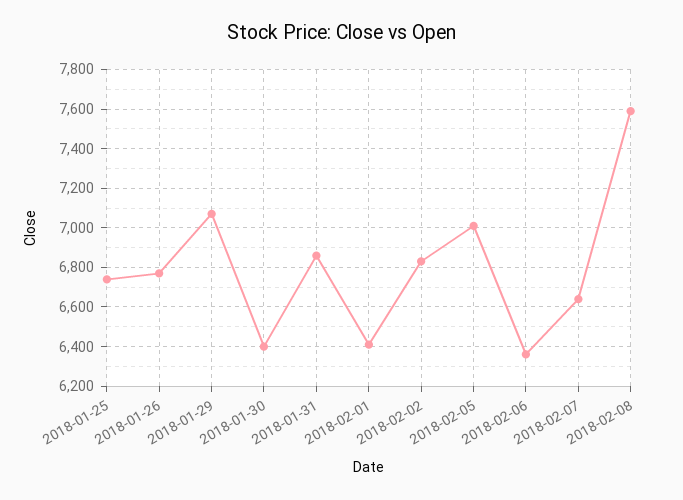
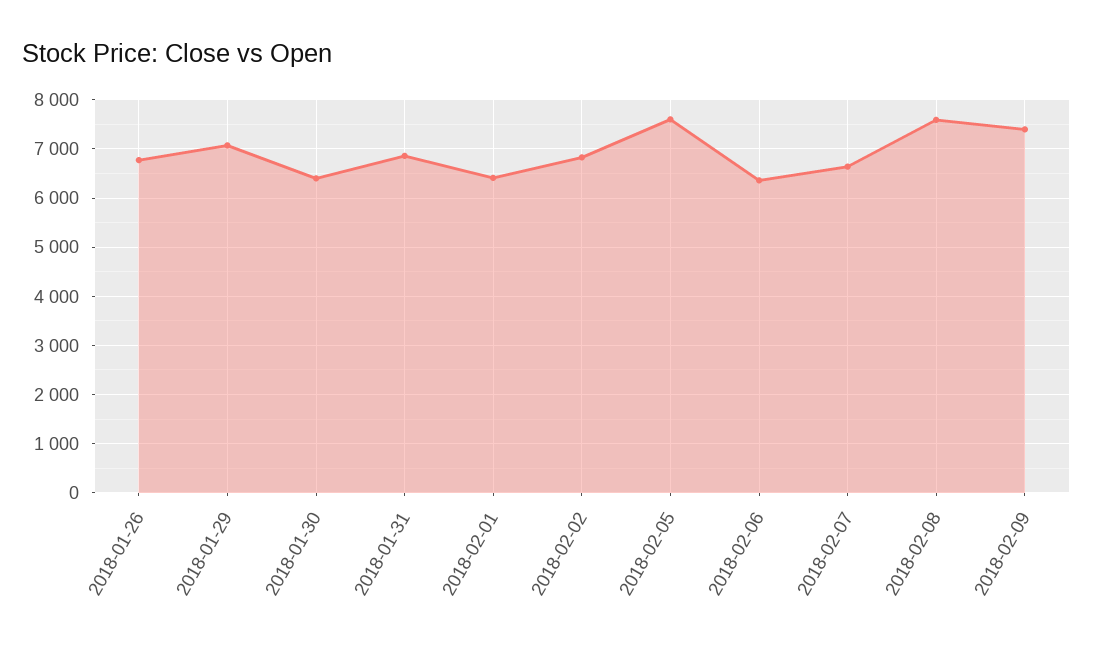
2018-01-25: 6750 -> none
2018-02-05: 7000 -> 7600
2018-02-09: none -> 7400

